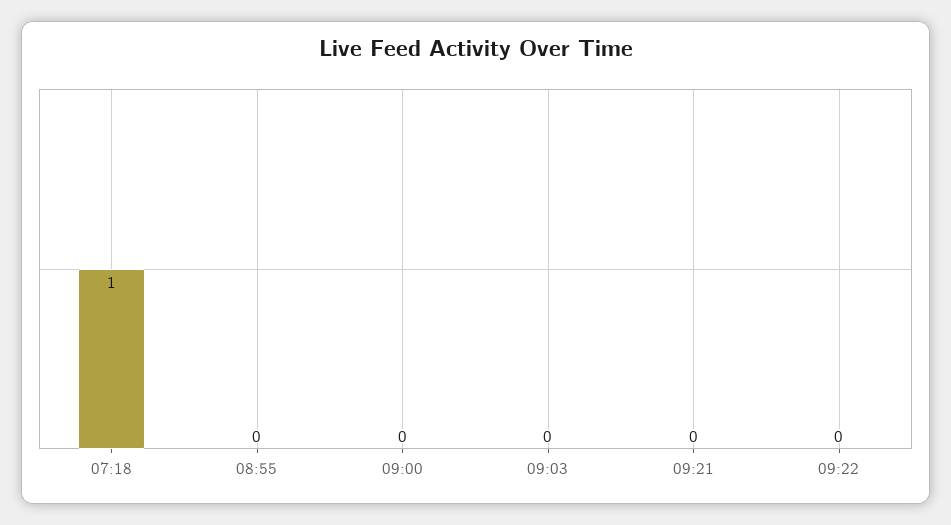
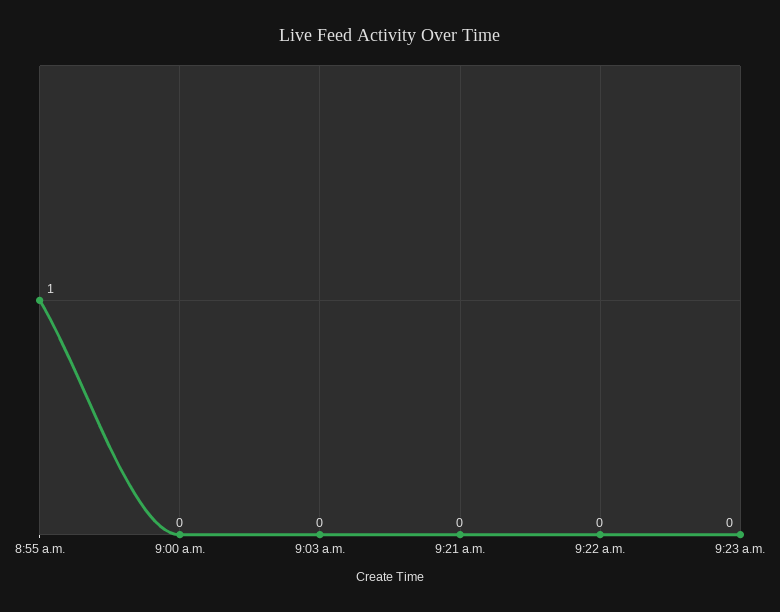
07:18: 1 -> none
08:55: 0 -> 1
9:23 a.m.: none -> 0

